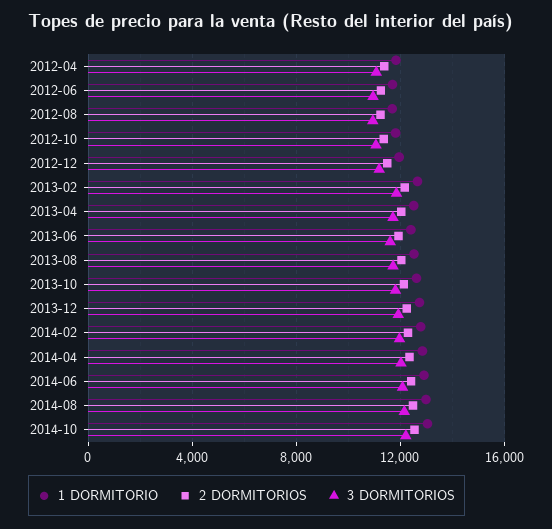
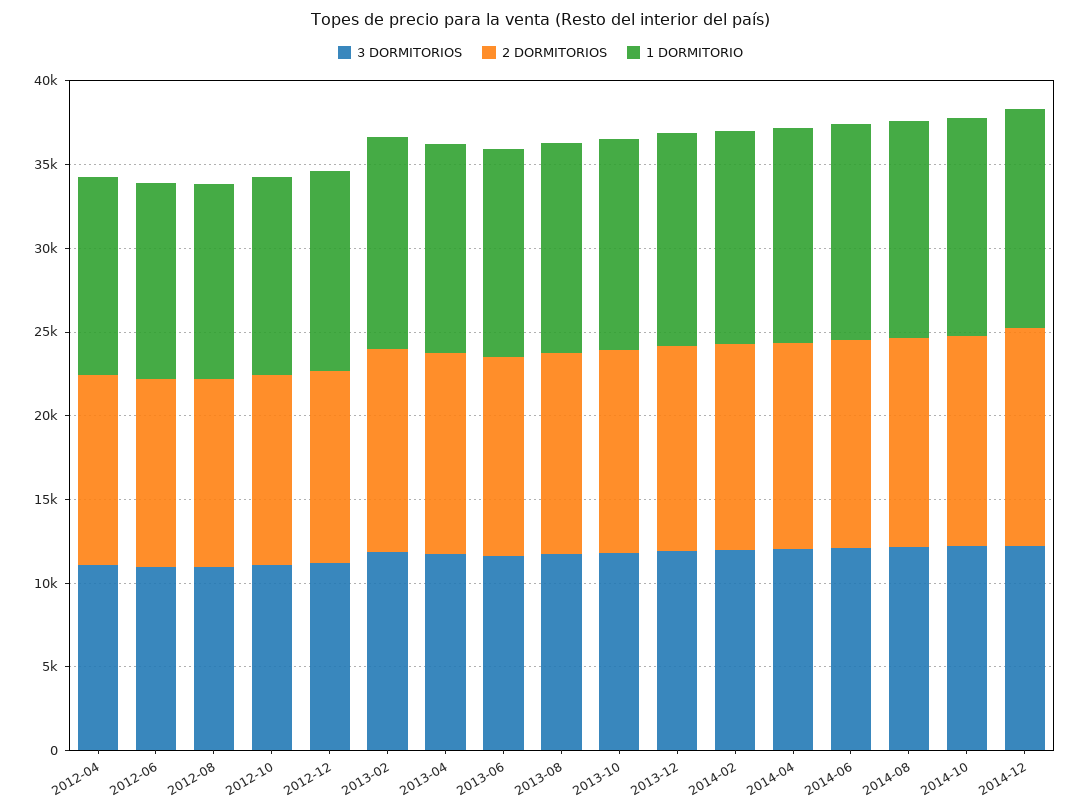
3 DORMITORIOS, 2014-12: none -> 12000
2 DORMITORIOS, 2014-12: none -> 13000
1 DORMITORIO, 2014-12: none -> 13000

